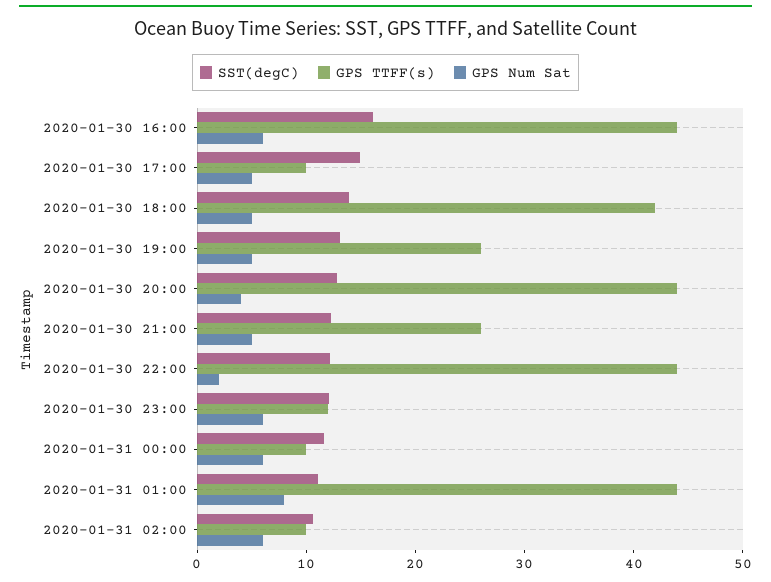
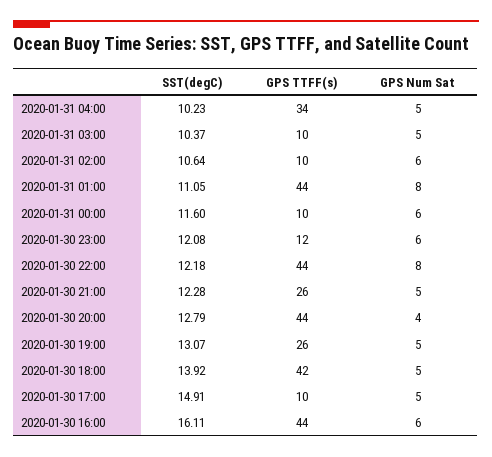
GPS Num Sat, 2020-01-30 22:00: 2 -> 8
SST(degC), 2020-01-31 04:00: none -> 10.23
GPS TTFF(s), 2020-01-31 04:00: none -> 34
GPS Num Sat, 2020-01-31 04:00: none -> 5
SST(degC), 2020-01-31 03:00: none -> 10.37
GPS TTFF(s), 2020-01-31 03:00: none -> 10
GPS Num Sat, 2020-01-31 03:00: none -> 5

